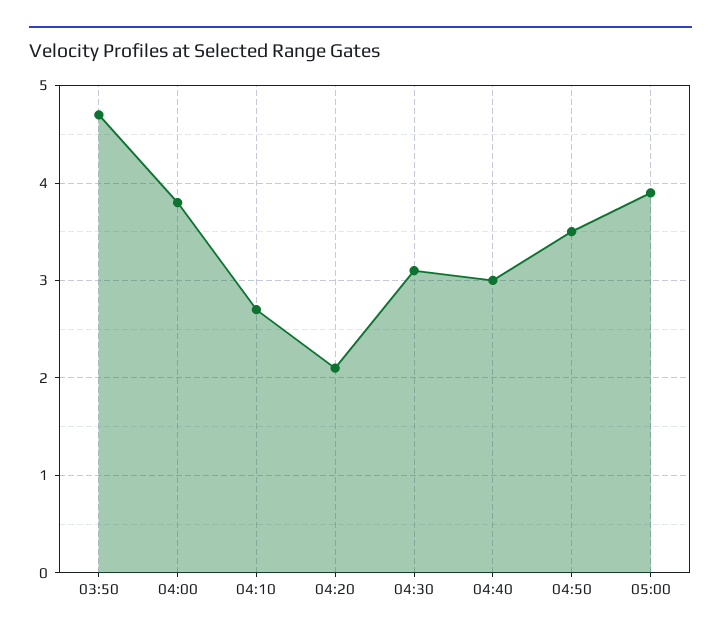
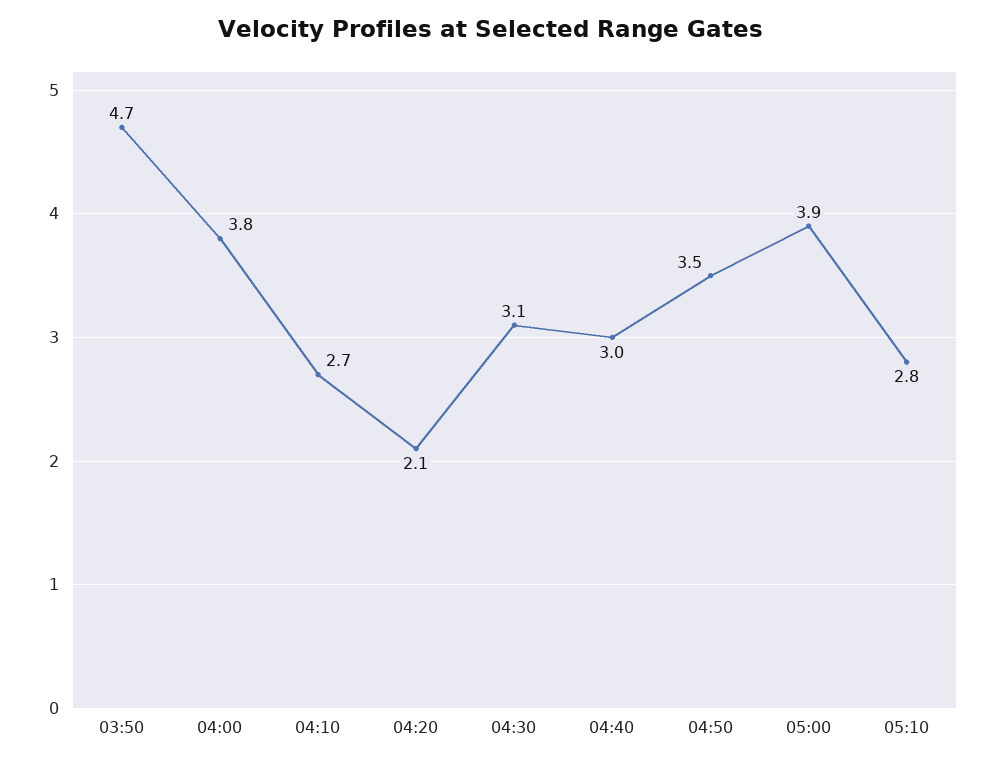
05:10: none -> 2.8

